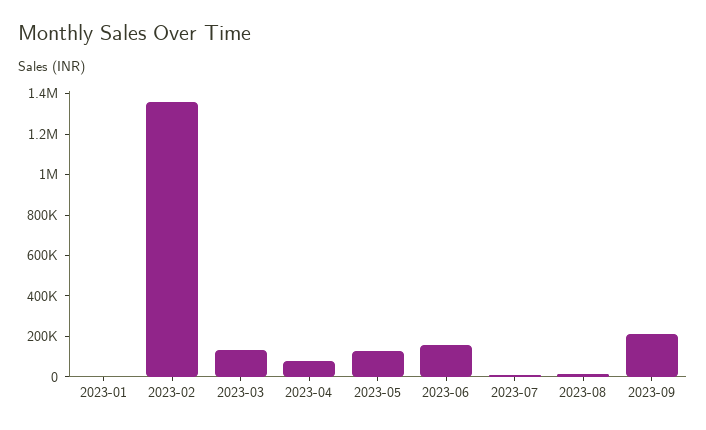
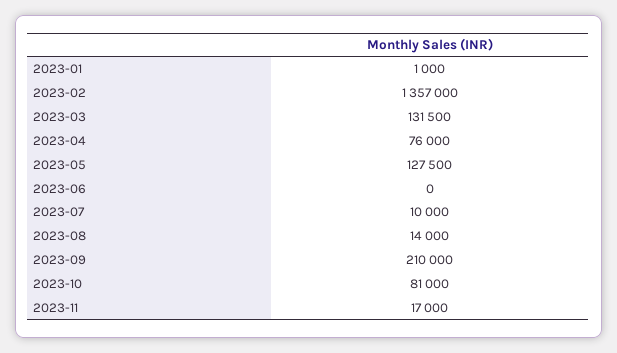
2023-06: 150000 -> 0
2023-10: none -> 81000
2023-11: none -> 17000

